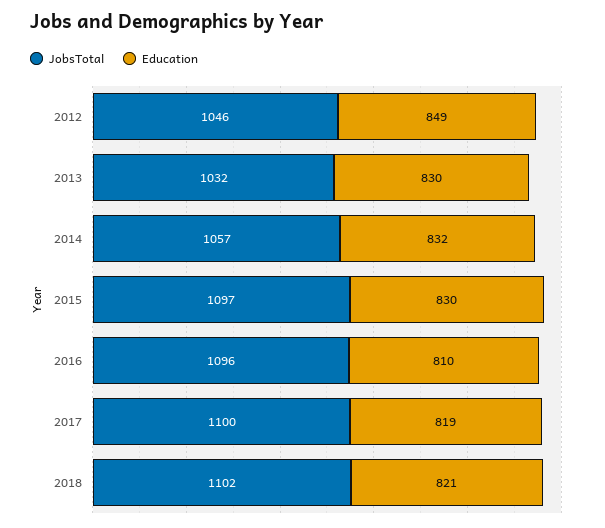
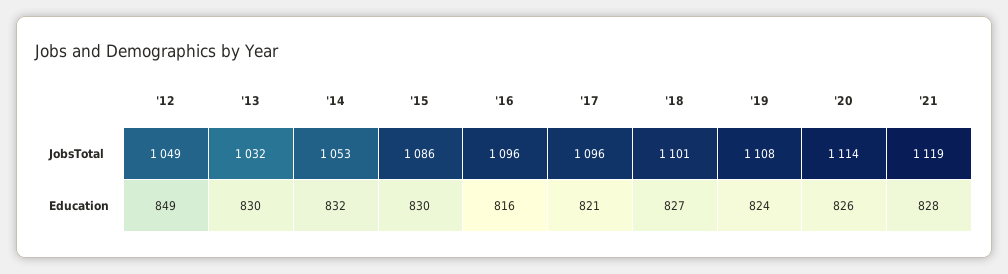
JobsTotal, 2012: 1046 -> 1049
JobsTotal, 2014: 1057 -> 1053
JobsTotal, 2015: 1097 -> 1086
Education, 2016: 810 -> 816
JobsTotal, 2017: 1100 -> 1096
Education, 2017: 819 -> 821
JobsTotal, 2018: 1102 -> 1101
Education, 2018: 821 -> 827
JobsTotal, '19: none -> 1108
JobsTotal, '20: none -> 1114
JobsTotal, '21: none -> 1119
Education, '19: none -> 824
Education, '20: none -> 826
Education, '21: none -> 828

